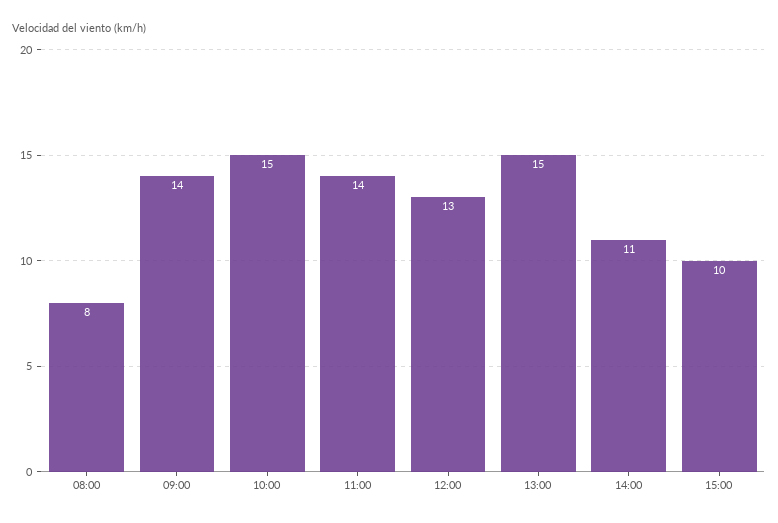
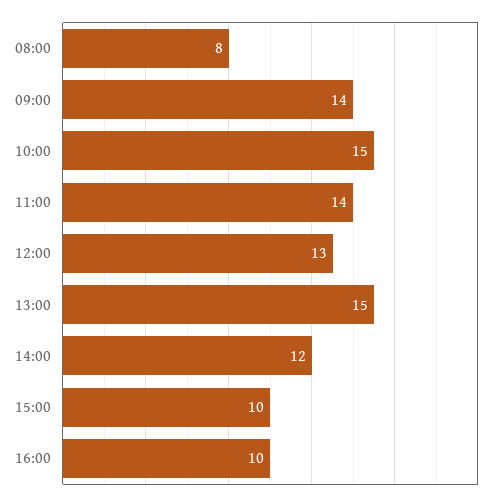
14:00: 11 -> 12
16:00: none -> 10

